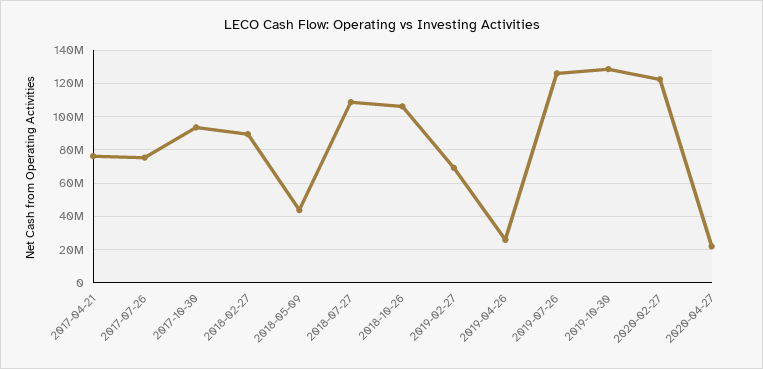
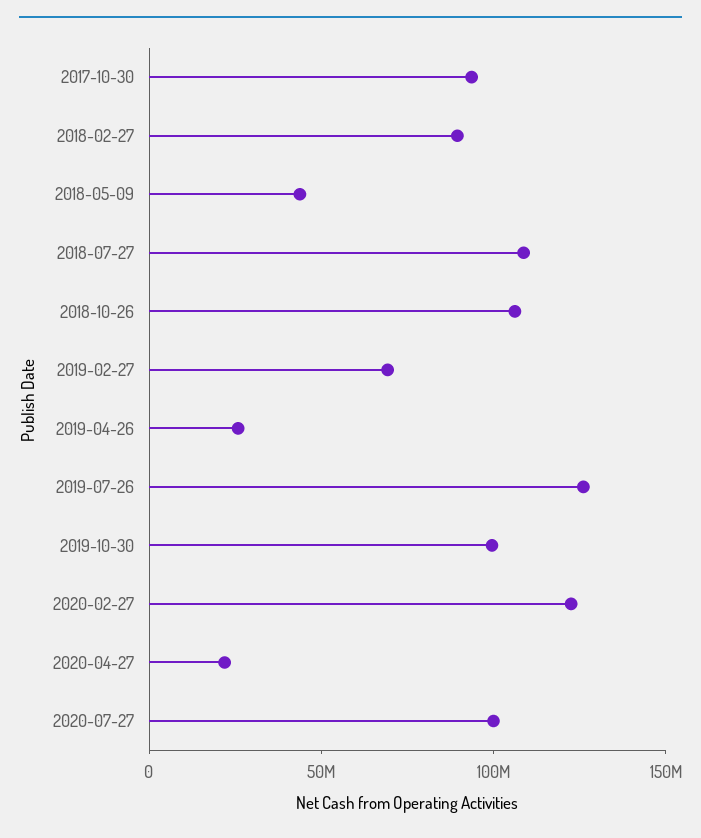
2017-04-21: 75000000 -> none
2017-07-26: 75000000 -> none
2019-10-30: 130000000 -> 100000000
2020-07-27: none -> 100000000

